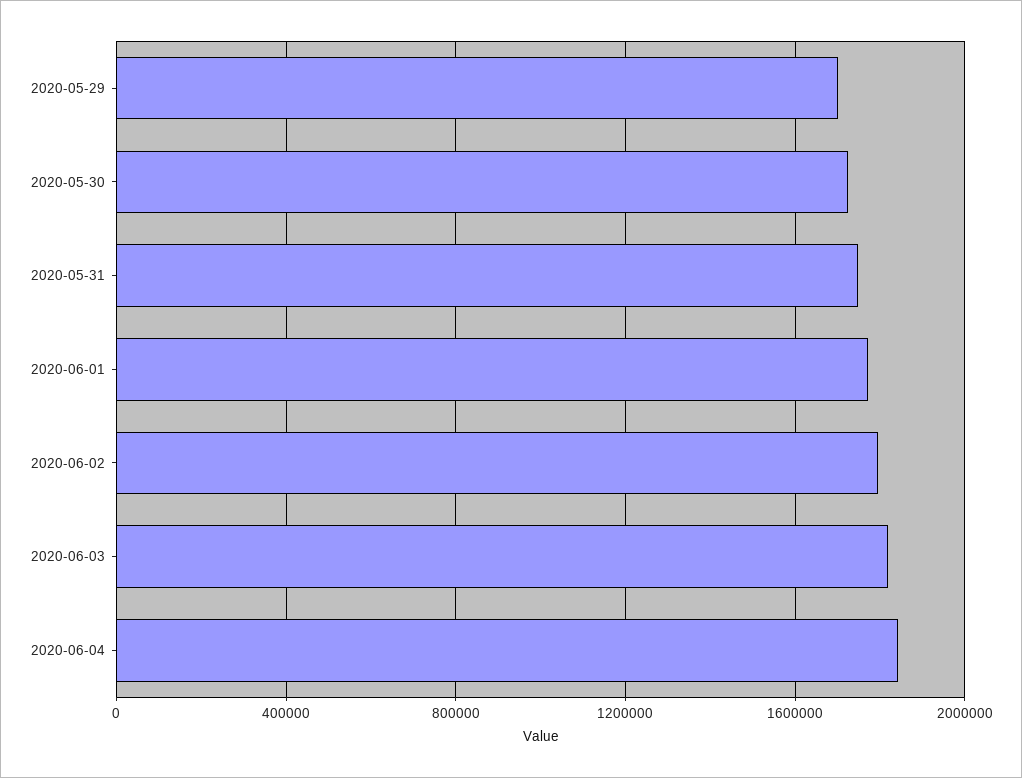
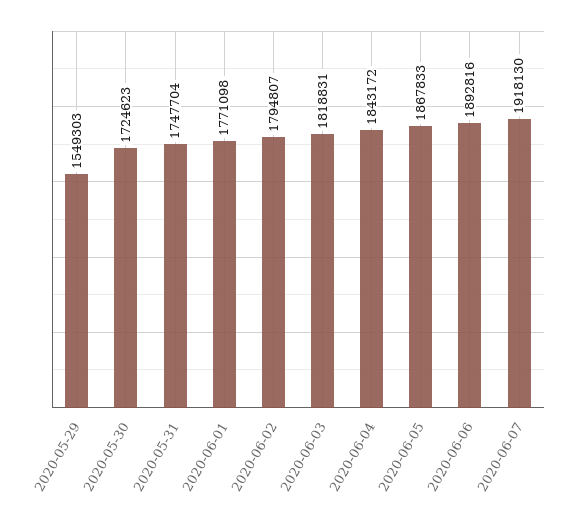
2020-05-29: 1700000 -> 1549303
2020-06-05: none -> 1867833
2020-06-06: none -> 1892816
2020-06-07: none -> 1918130

